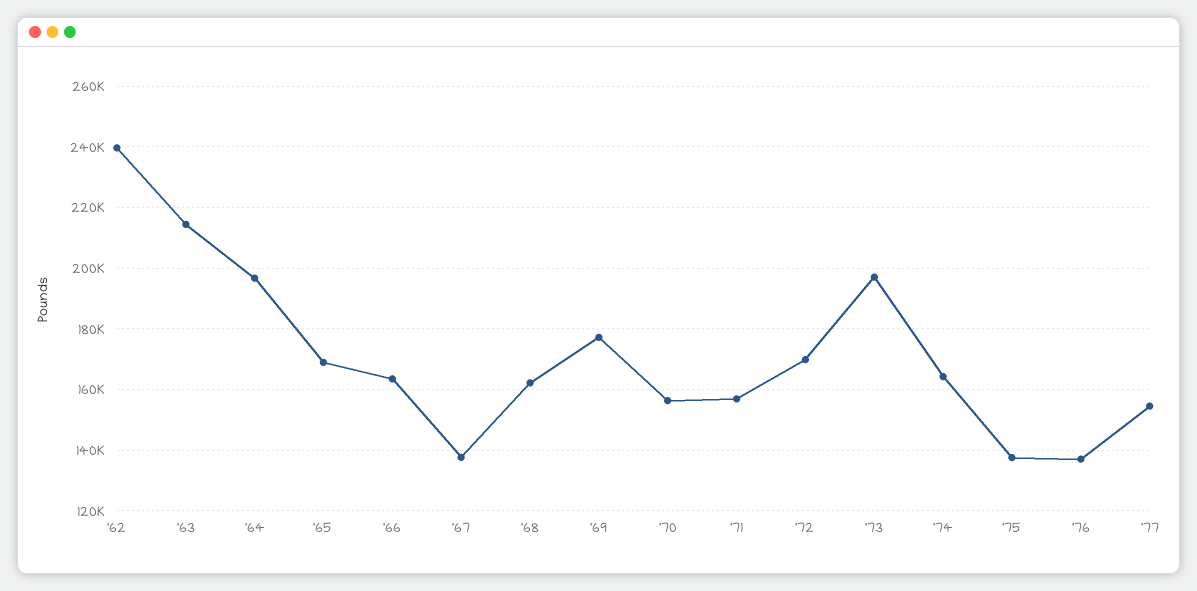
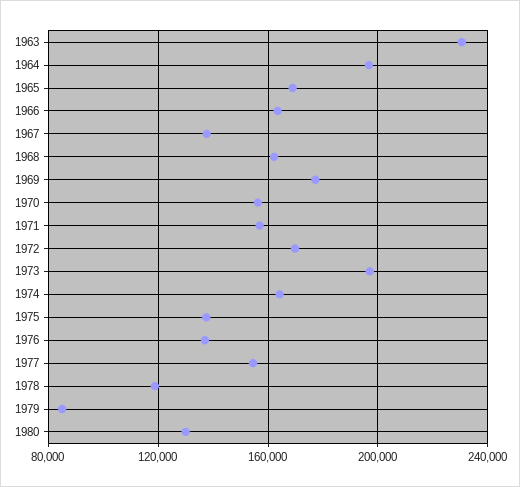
'62: 240000 -> none
'63: 214000 -> 230000
1978: none -> 120000
1979: none -> 85000
1980: none -> 130000

